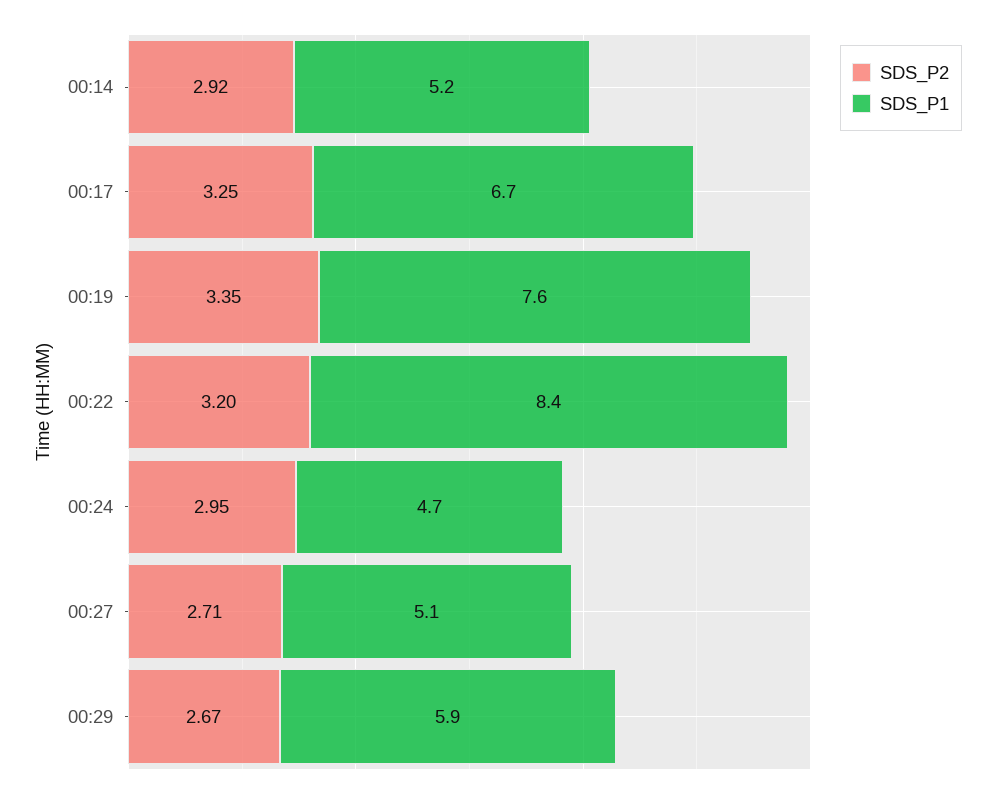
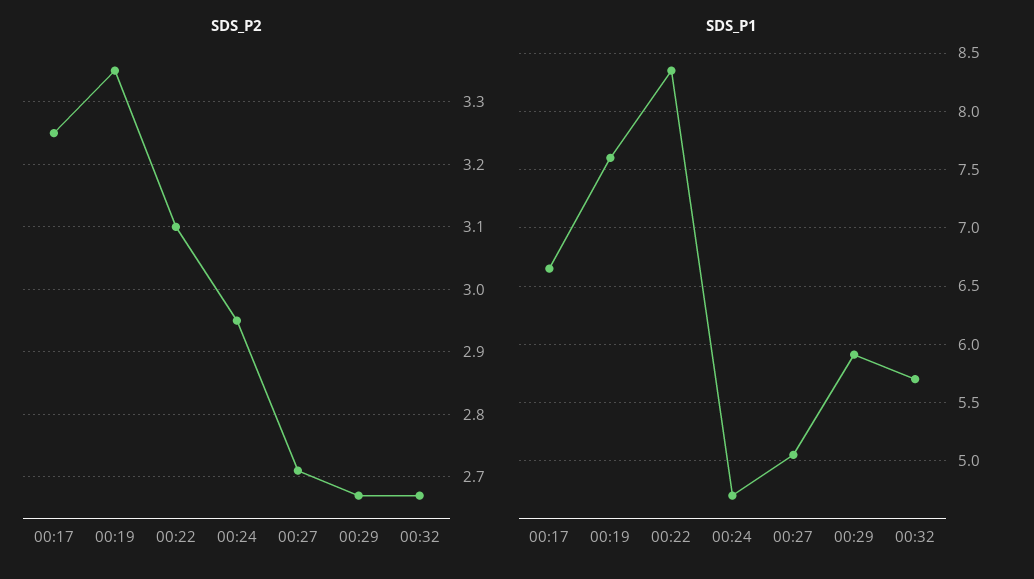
SDS_P2, 00:14: 2.92 -> none
SDS_P1, 00:14: 5.2 -> none
SDS_P2, 00:22: 3.2 -> 3.1
SDS_P2, 00:32: none -> 2.67
SDS_P1, 00:32: none -> 5.7

